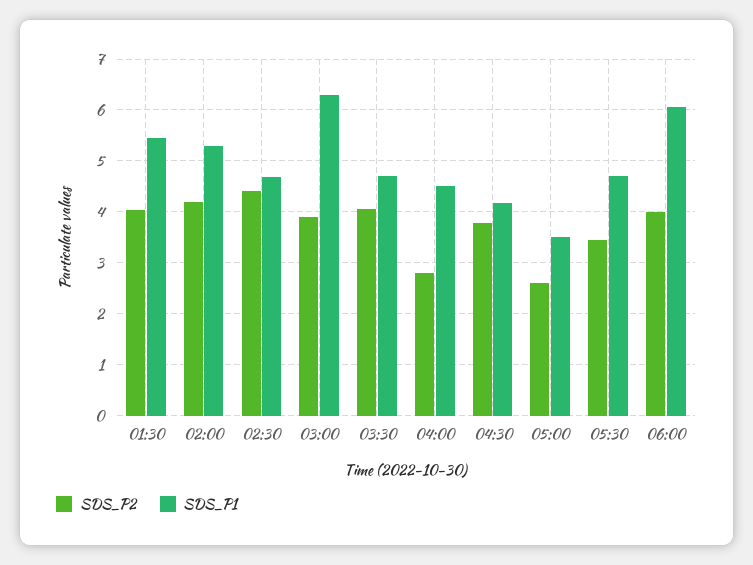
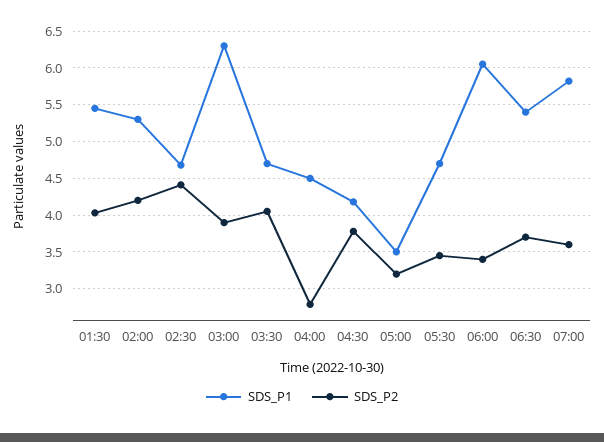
SDS_P2, 05:00: 2.6 -> 3.2
SDS_P2, 06:00: 4 -> 3.4
SDS_P1, 06:30: none -> 5.4
SDS_P2, 06:30: none -> 3.7
SDS_P1, 07:00: none -> 5.8
SDS_P2, 07:00: none -> 3.6

